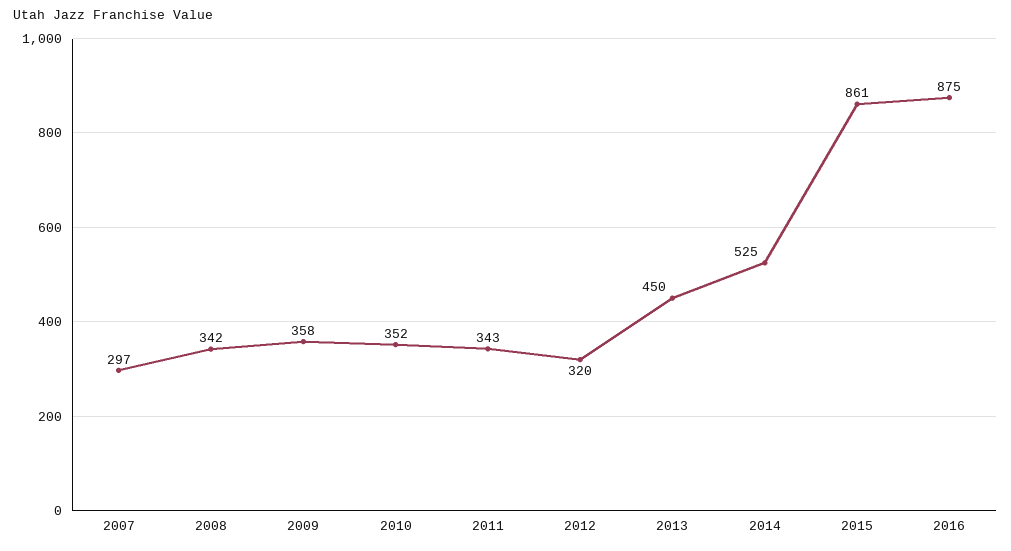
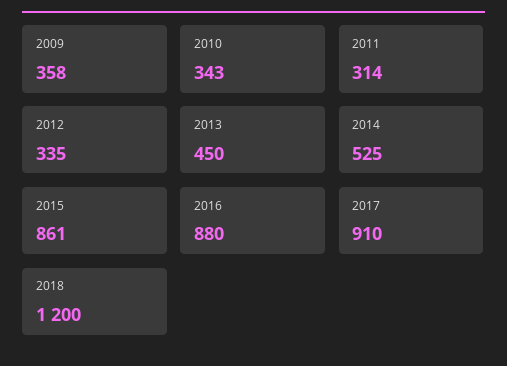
2007: 297 -> none
2008: 342 -> none
2010: 352 -> 343
2011: 343 -> 314
2012: 320 -> 335
2016: 875 -> 880
2017: none -> 910
2018: none -> 1200

